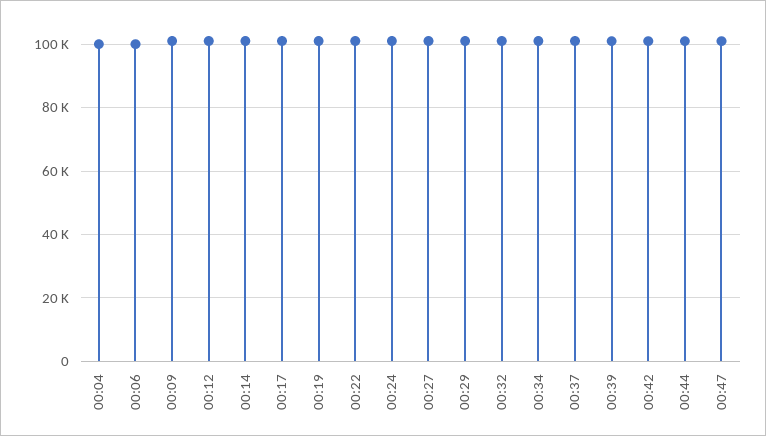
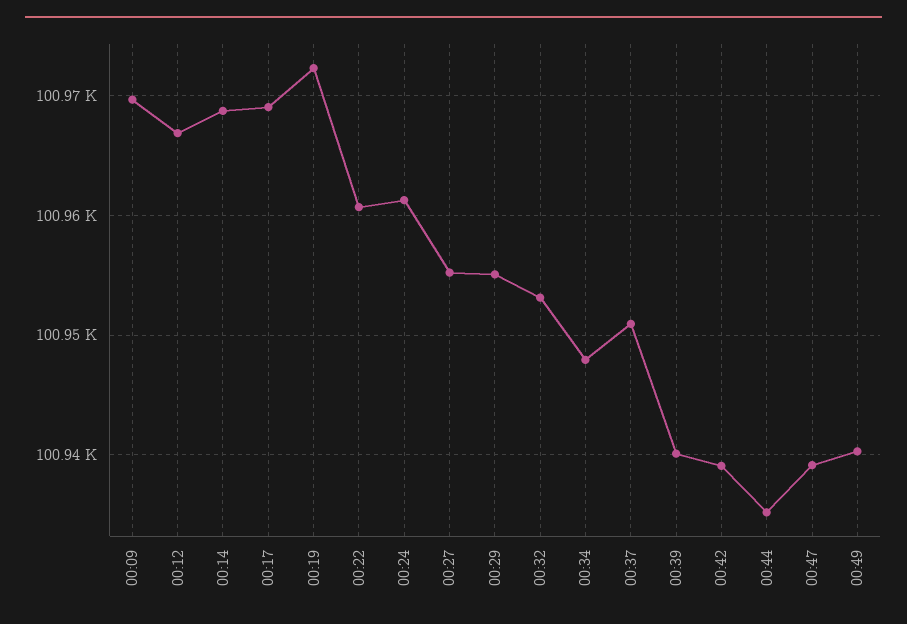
00:04: 100000 -> none
00:06: 100000 -> none
00:49: none -> 100940

